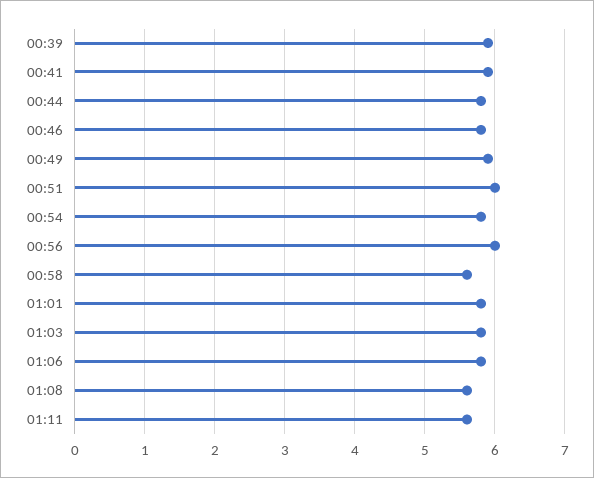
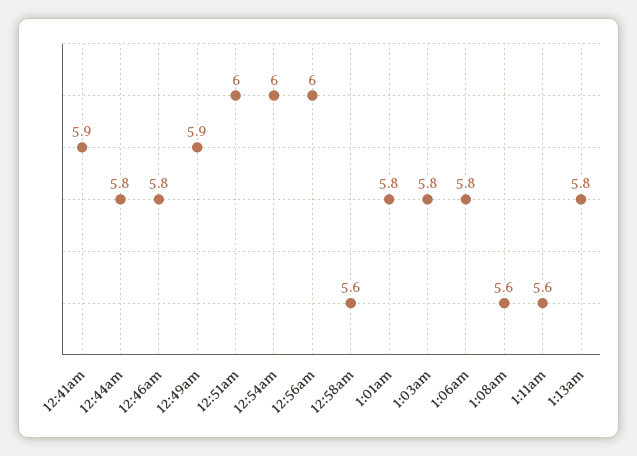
00:39: 5.9 -> none
00:54: 5.8 -> 6
1:13am: none -> 5.8

